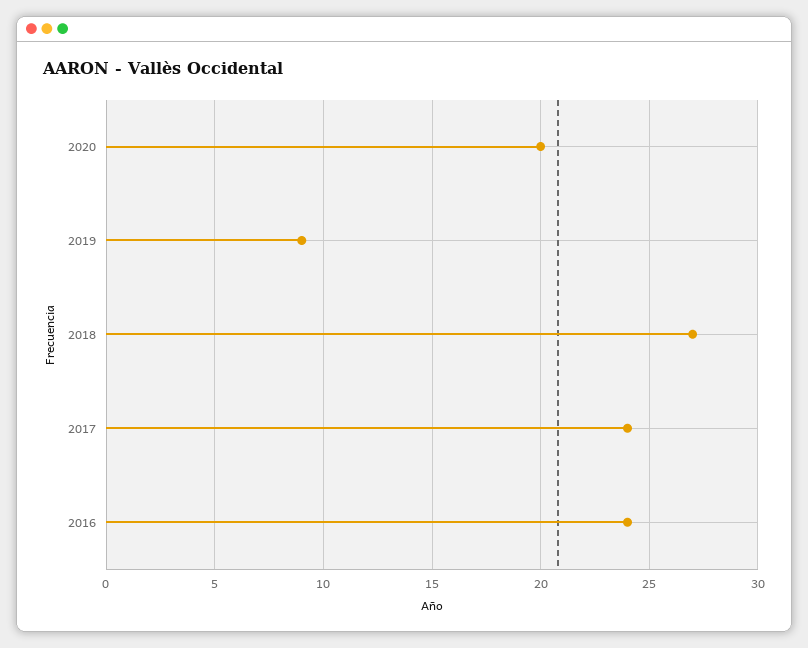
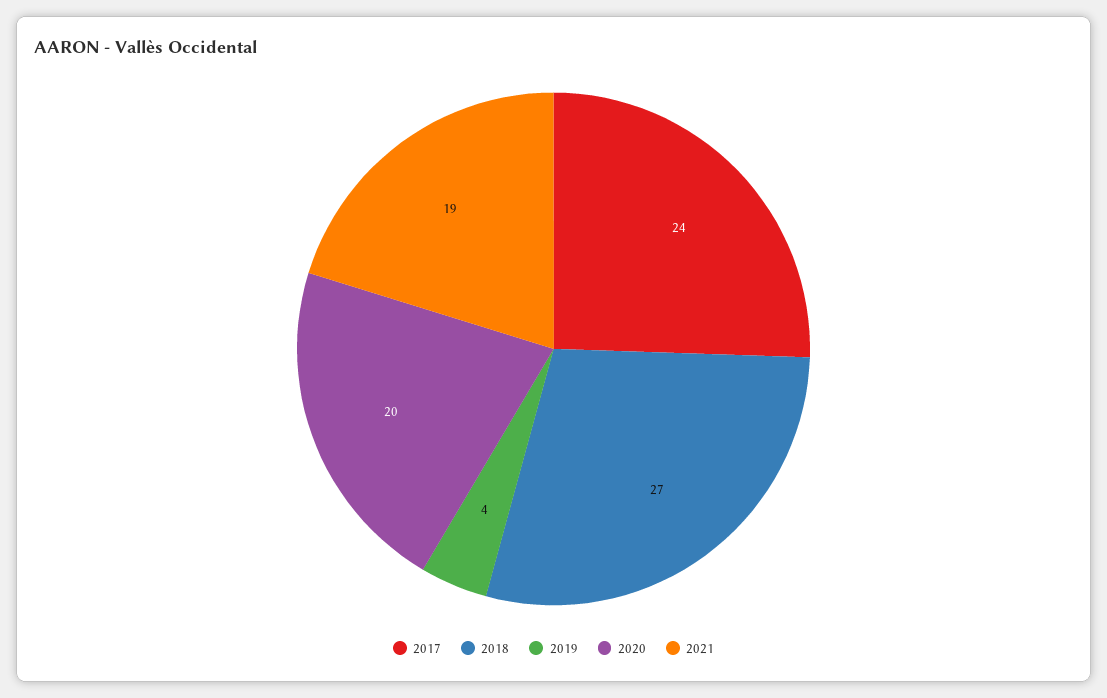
2019: 9 -> 4
2016: 24 -> none
2021: none -> 19

